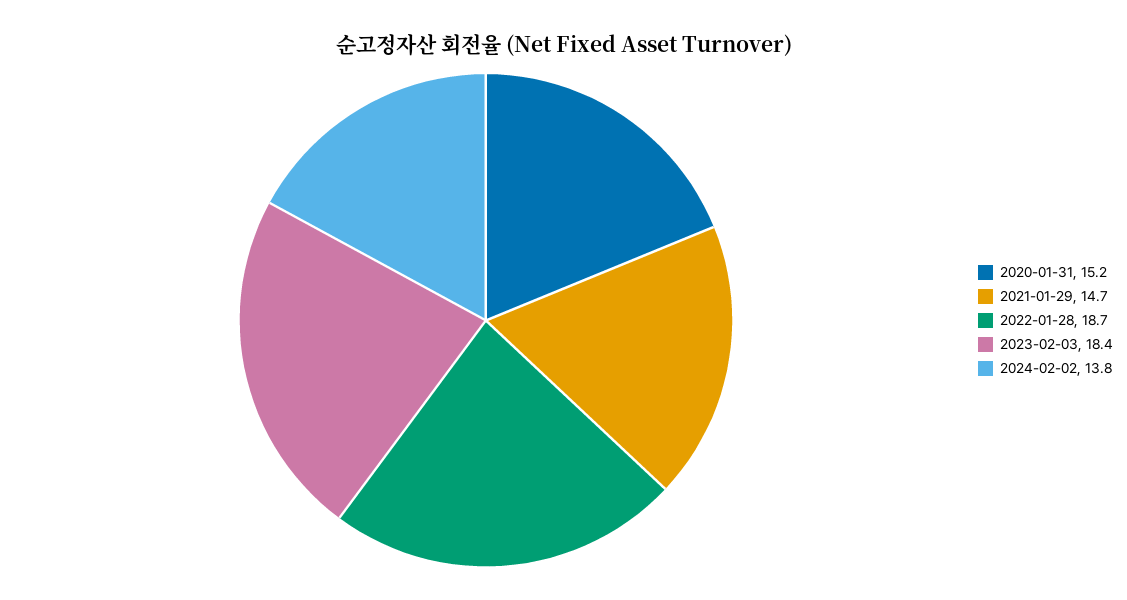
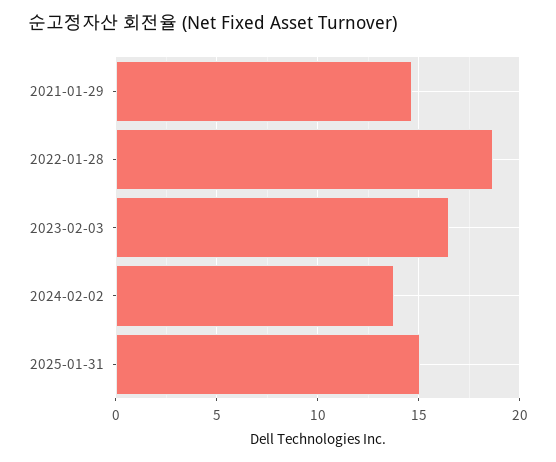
2020-01-31: 15.2 -> none
2023-02-03: 18.4 -> 16.5
2025-01-31: none -> 15

